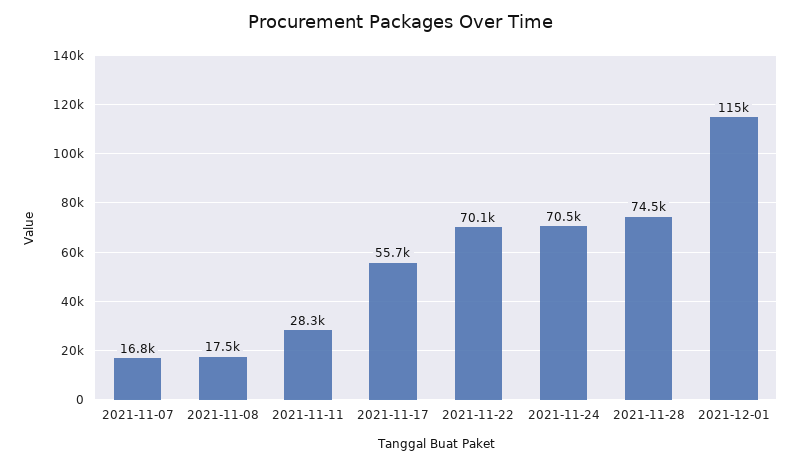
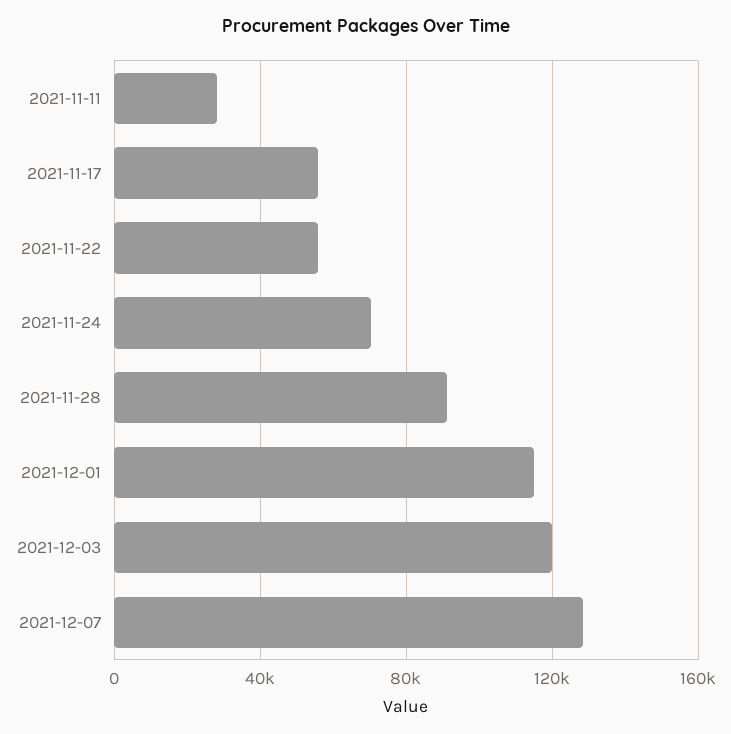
2021-11-07: 16800 -> none
2021-11-08: 17500 -> none
2021-11-22: 70100 -> 55000
2021-11-28: 74500 -> 90000
2021-12-03: none -> 120000
2021-12-07: none -> 130000

